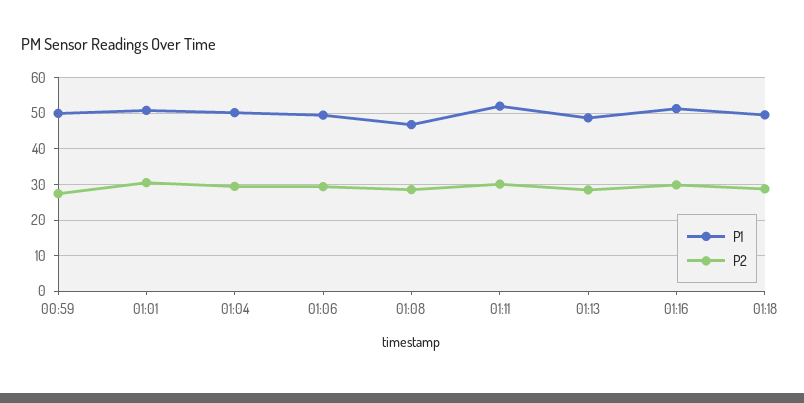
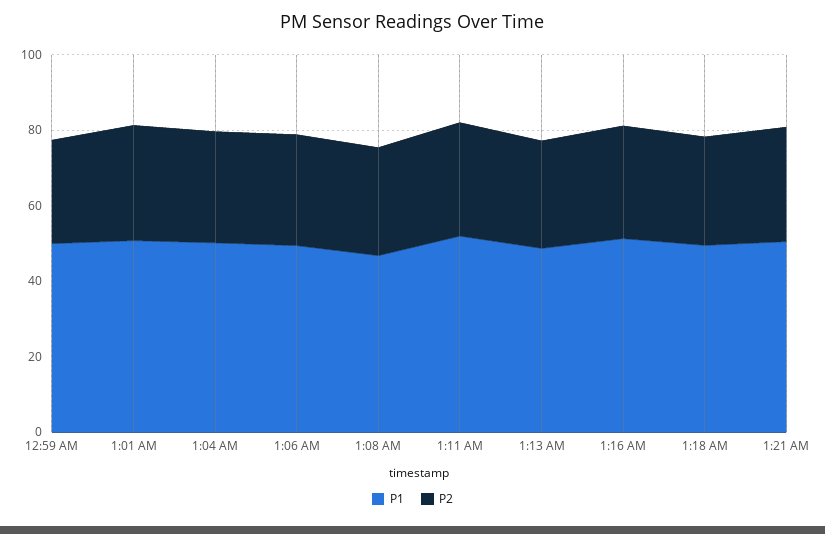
P1, 1:21 AM: none -> 50
P2, 1:21 AM: none -> 30

